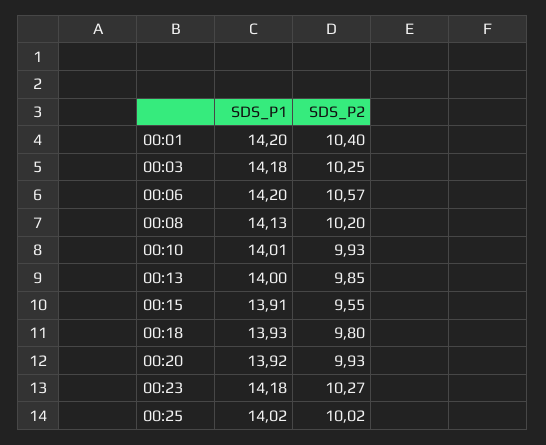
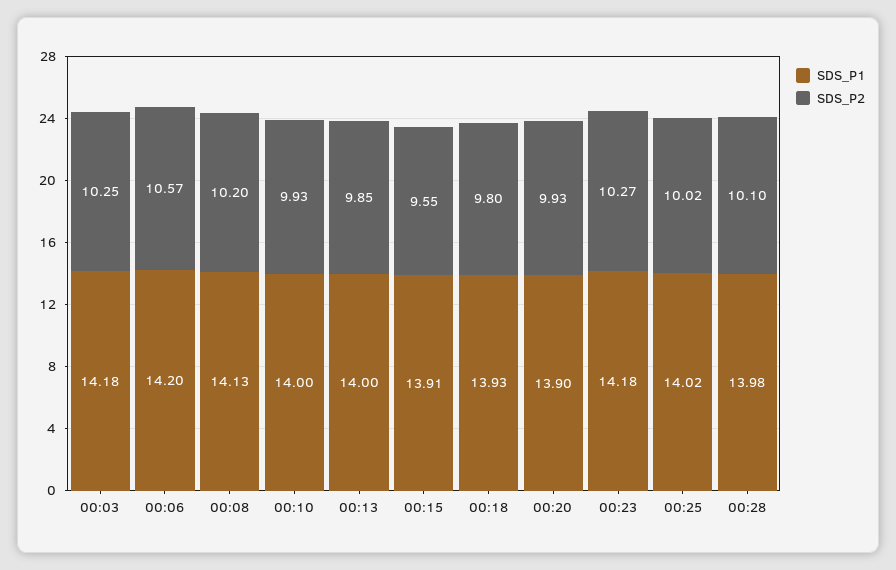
SDS_P1, 00:01: 14.2 -> none
SDS_P2, 00:01: 10.4 -> none
SDS_P1, 00:10: 14.01 -> 14
SDS_P1, 00:20: 13.92 -> 13.9
SDS_P1, 00:28: none -> 13.98
SDS_P2, 00:28: none -> 10.1

